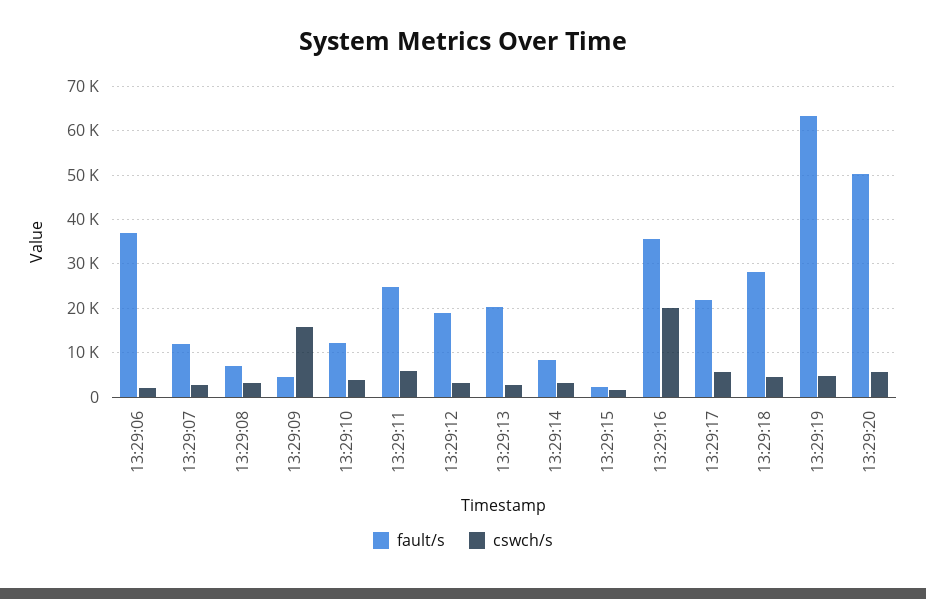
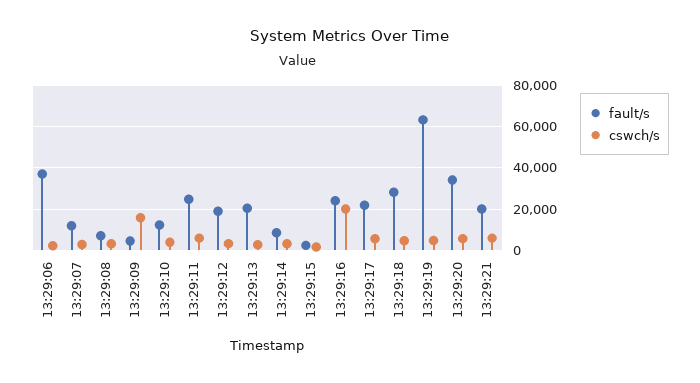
fault/s, 13:29:16: 36000 -> 25000
fault/s, 13:29:20: 50000 -> 35000
fault/s, 13:29:21: none -> 20000
cswch/s, 13:29:21: none -> 5000

